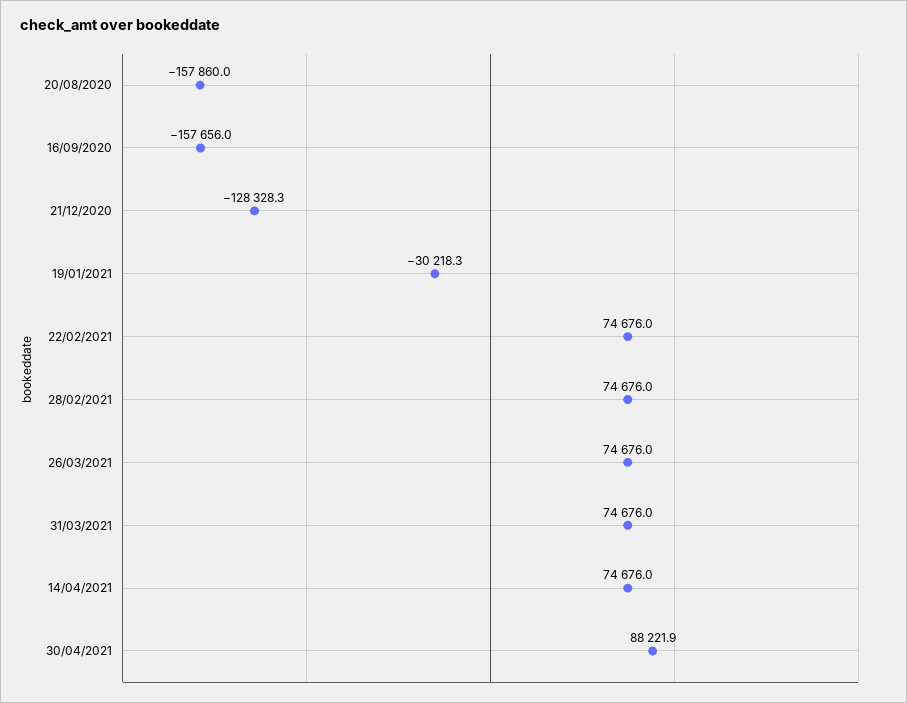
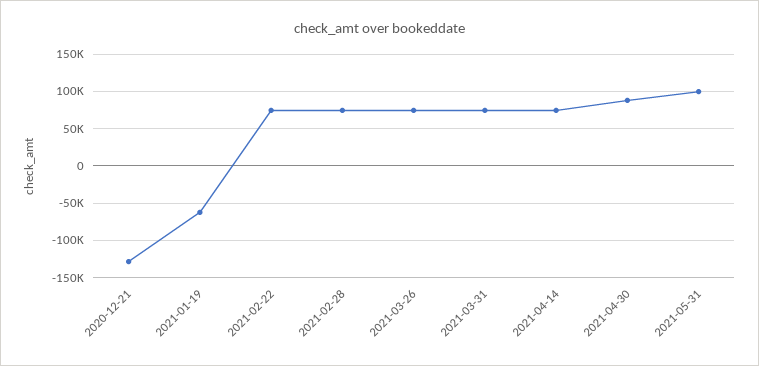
20/08/2020: -157860 -> none
16/09/2020: -157656 -> none
19/01/2021: -30218.3 -> -60000
2021-05-31: none -> 100000

